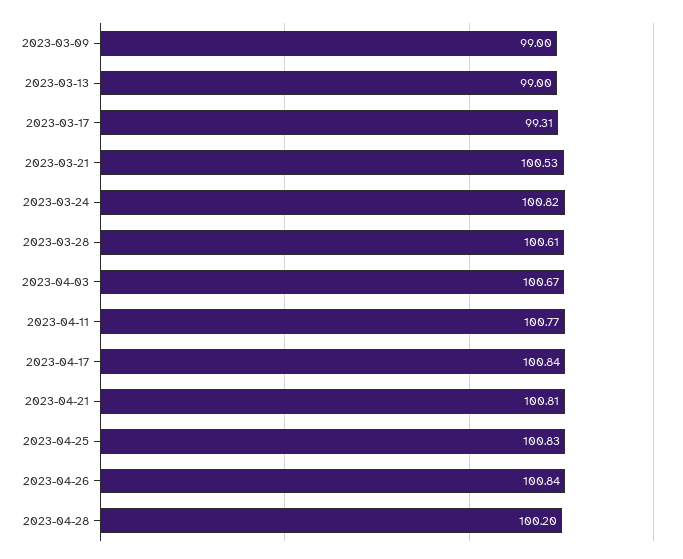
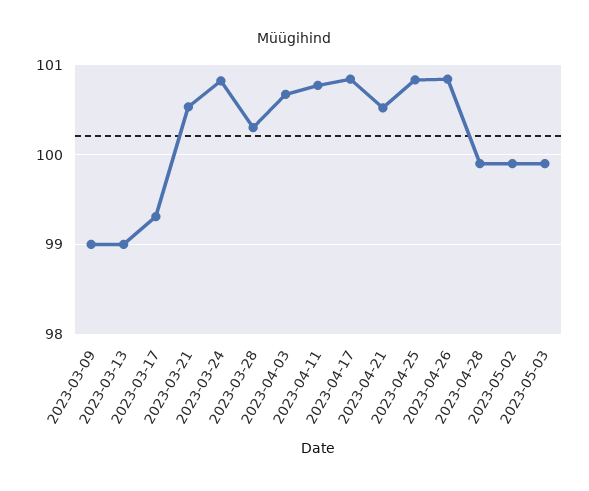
2023-03-28: 100.61 -> 100.3
2023-04-21: 100.81 -> 100.5
2023-04-28: 100.2 -> 99.9
2023-05-02: none -> 99.9
2023-05-03: none -> 99.9

